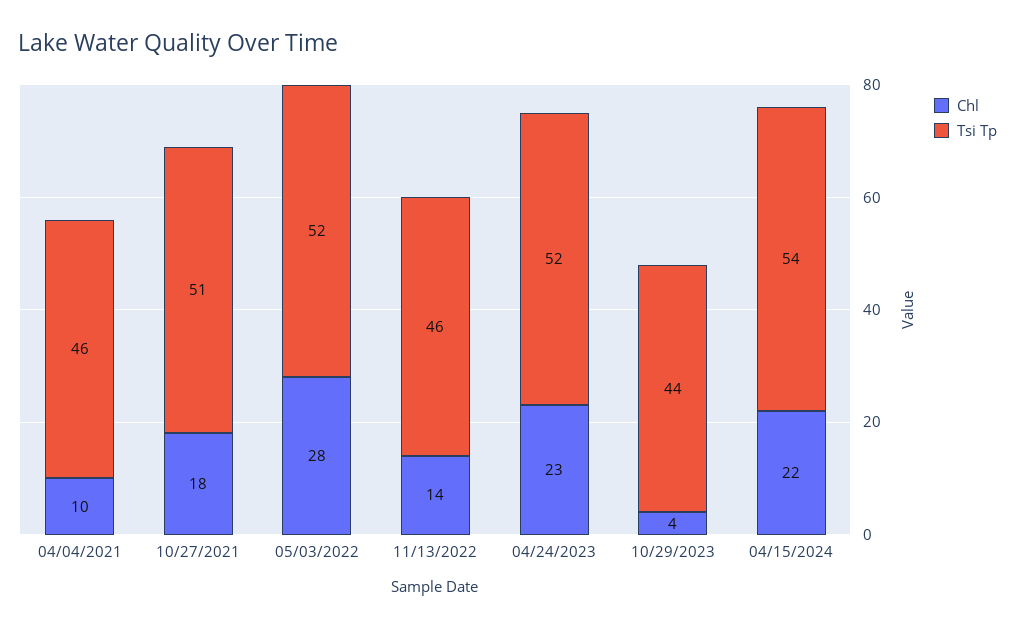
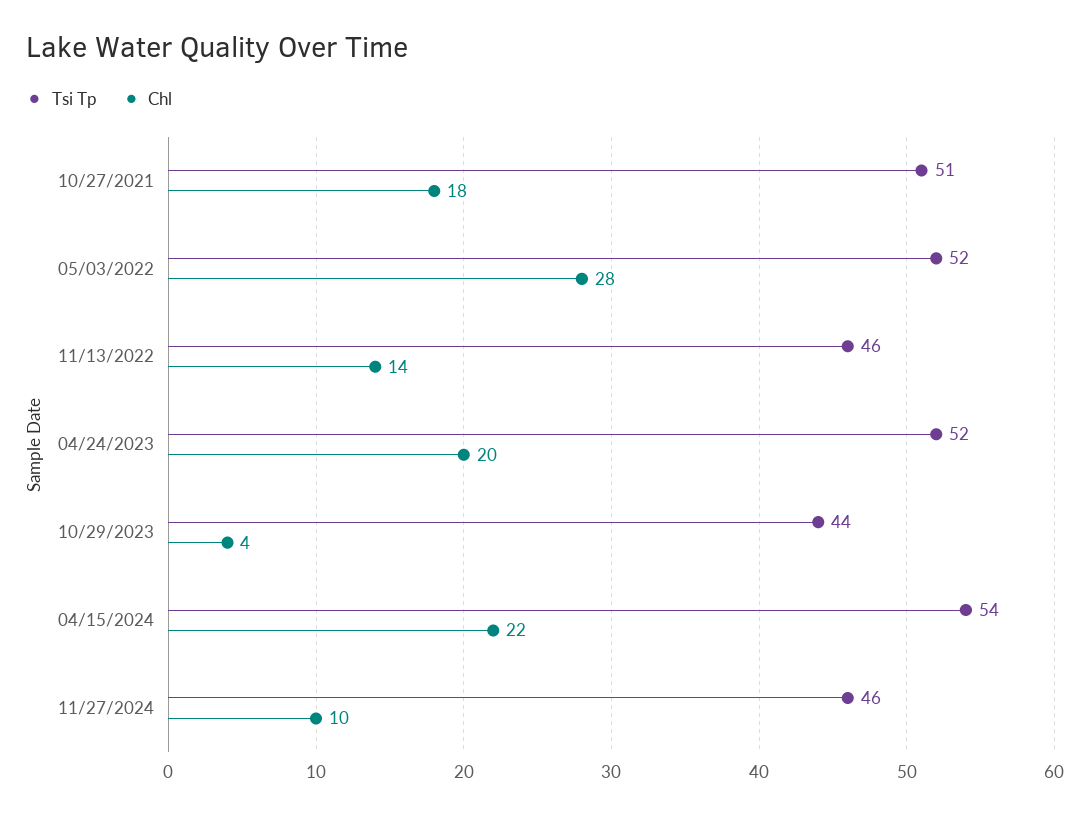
Chl, 04/04/2021: 10 -> none
Tsi Tp, 04/04/2021: 46 -> none
Chl, 04/24/2023: 23 -> 20
Tsi Tp, 11/27/2024: none -> 46
Chl, 11/27/2024: none -> 10

